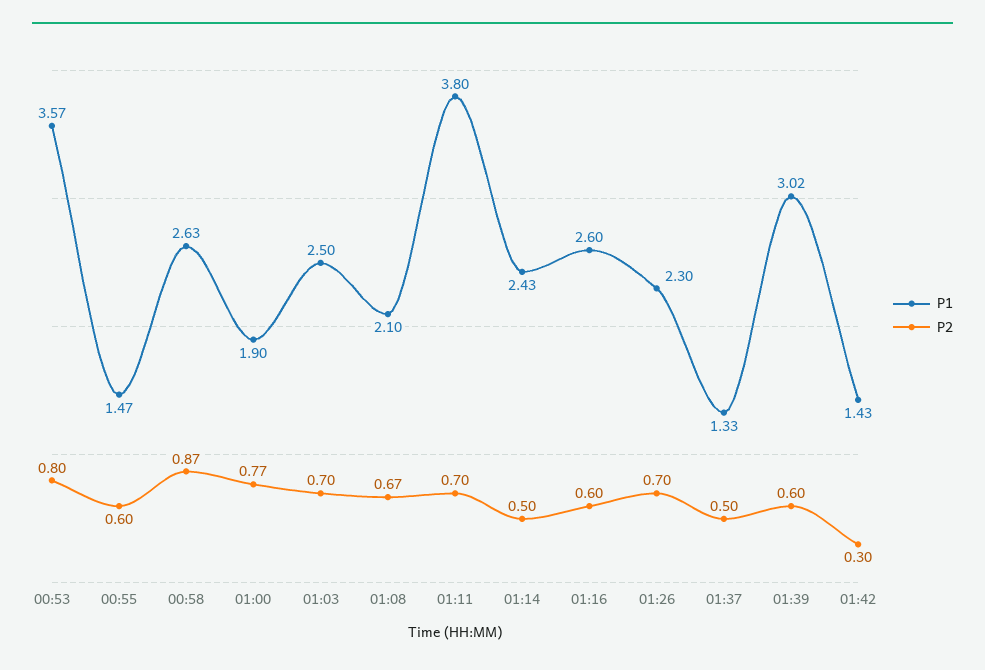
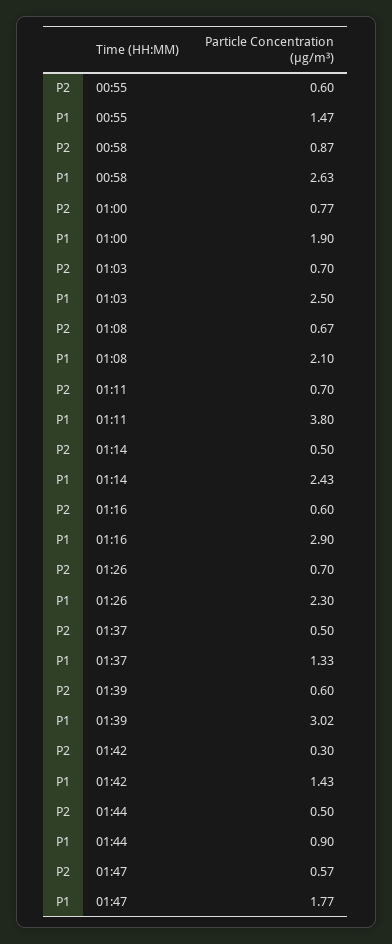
P1, 00:53: 3.57 -> none
P2, 00:53: 0.8 -> none
P1, 01:16: 2.6 -> 2.9
P2, 01:44: none -> 0.5
P1, 01:44: none -> 0.9
P2, 01:47: none -> 0.57
P1, 01:47: none -> 1.77

